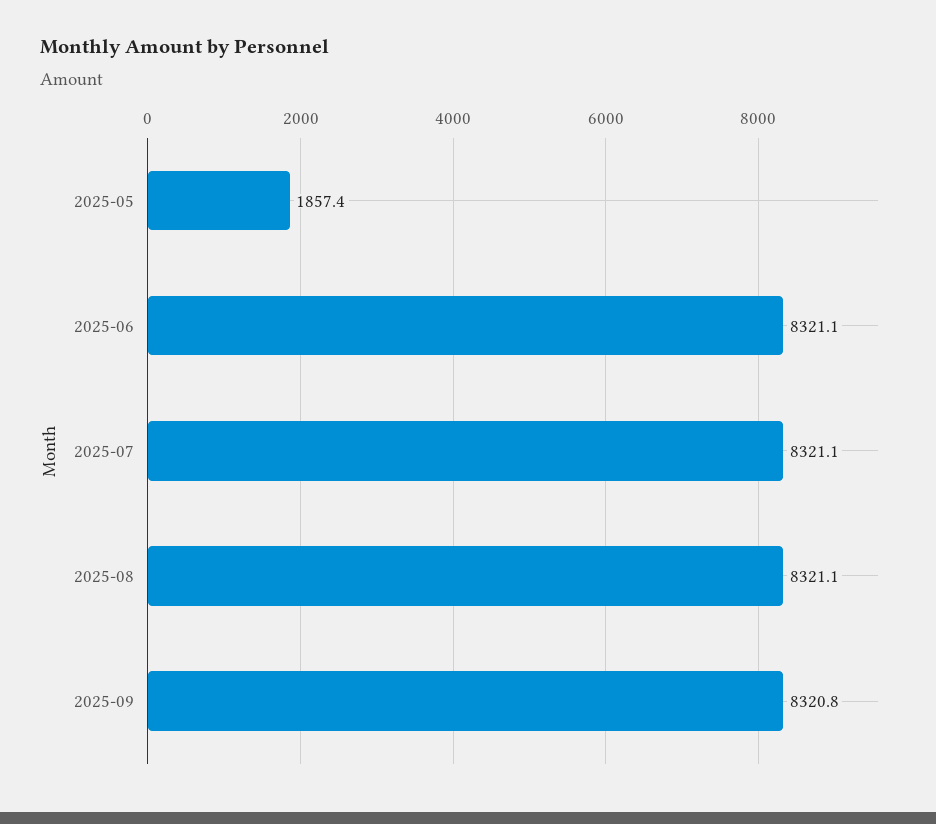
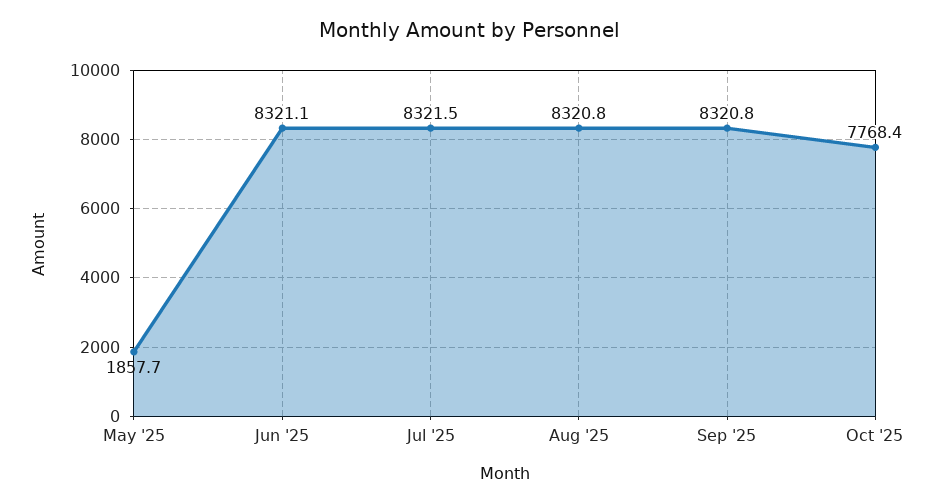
2025-05: 1857.4 -> 1857.7
2025-07: 8321.1 -> 8321.5
2025-08: 8321.1 -> 8320.8
Oct '25: none -> 7768.4

